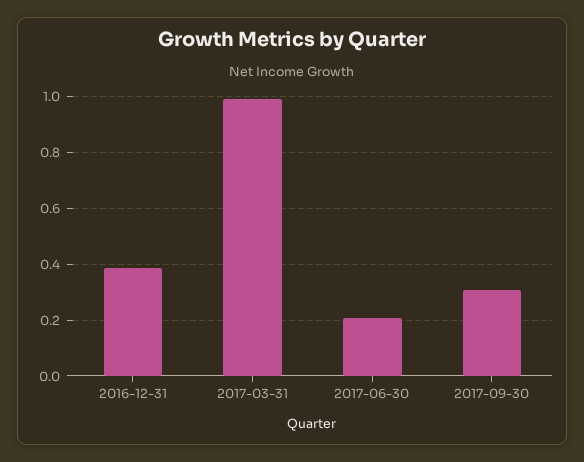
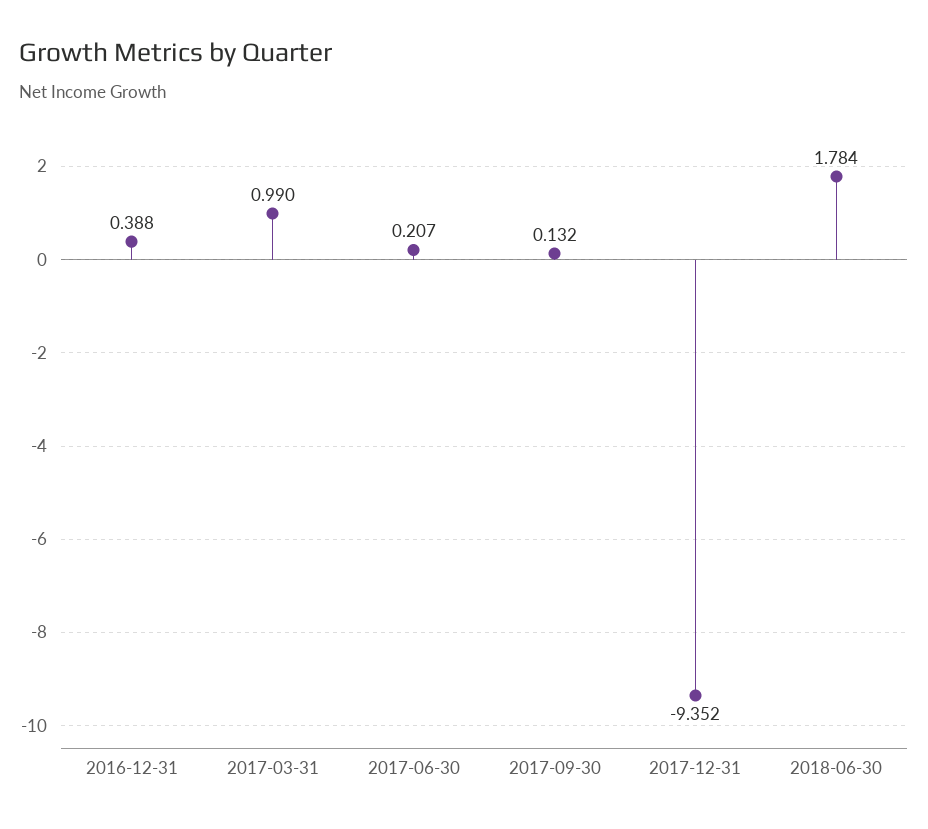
2017-09-30: 0.3 -> 0.132
2017-12-31: none -> -9.352
2018-06-30: none -> 1.784

